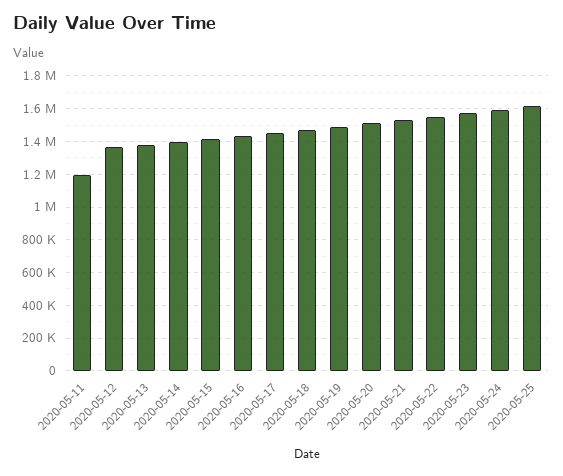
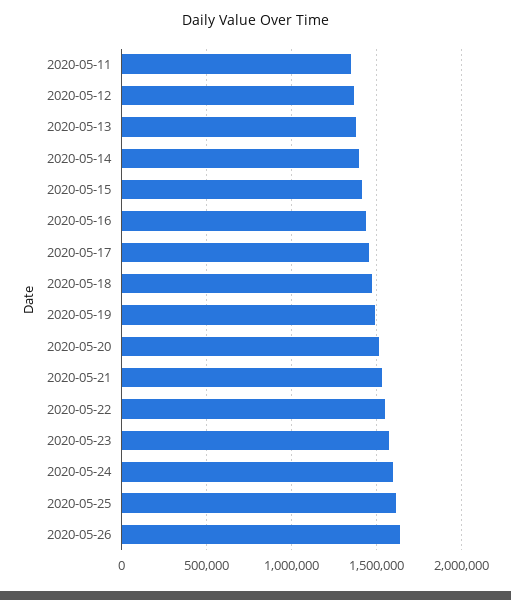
2020-05-11: 1200000 -> 1350000
2020-05-26: none -> 1650000

